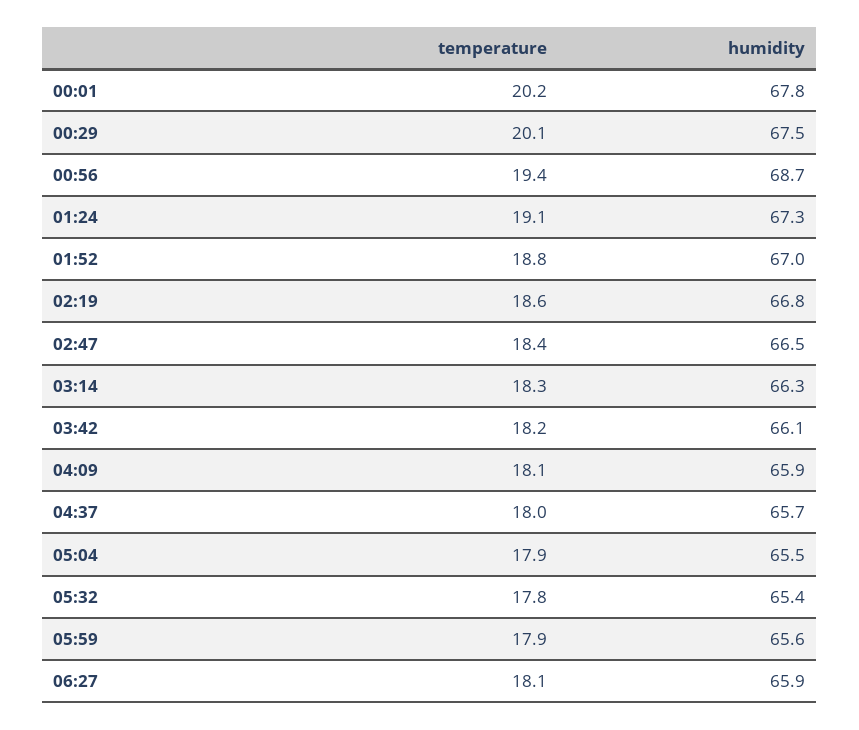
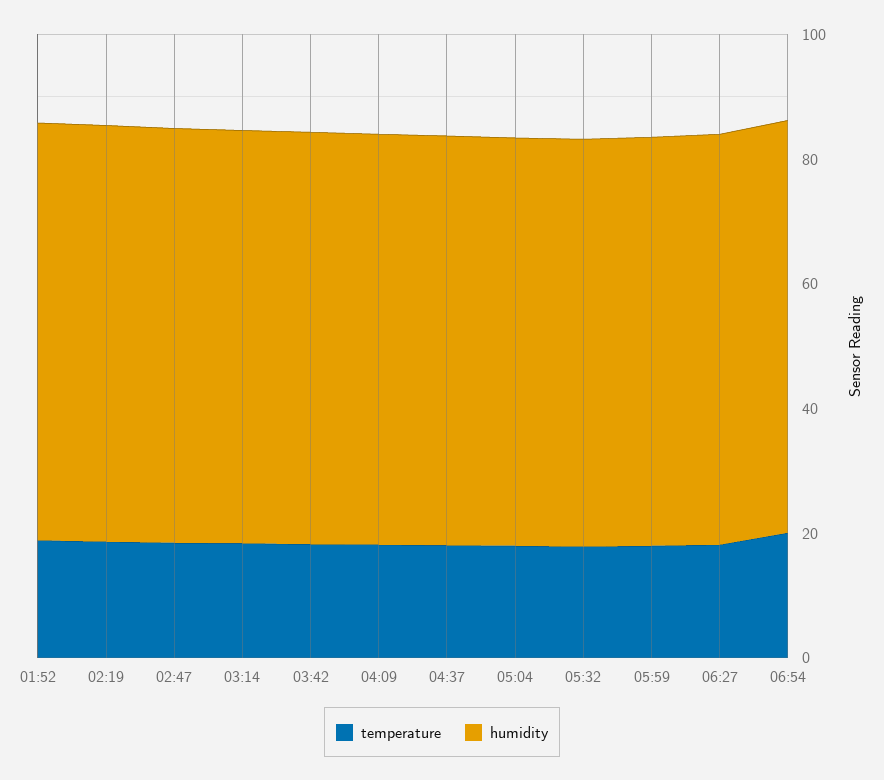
temperature, 00:01: 20.2 -> none
humidity, 00:01: 67.8 -> none
temperature, 00:29: 20.1 -> none
humidity, 00:29: 67.5 -> none
temperature, 00:56: 19.4 -> none
humidity, 00:56: 68.7 -> none
temperature, 01:24: 19.1 -> none
humidity, 01:24: 67.3 -> none
temperature, 06:54: none -> 20
humidity, 06:54: none -> 65

